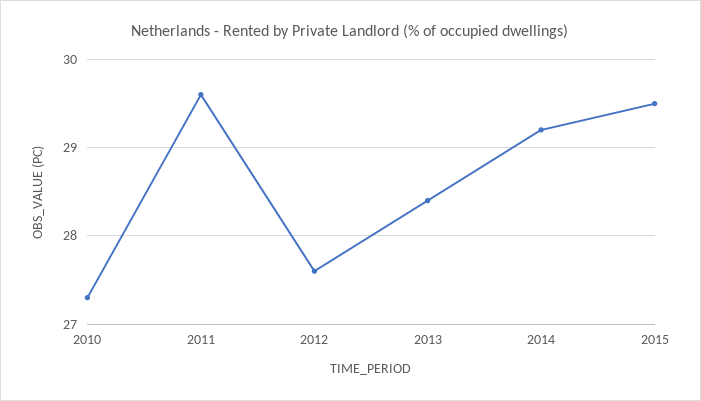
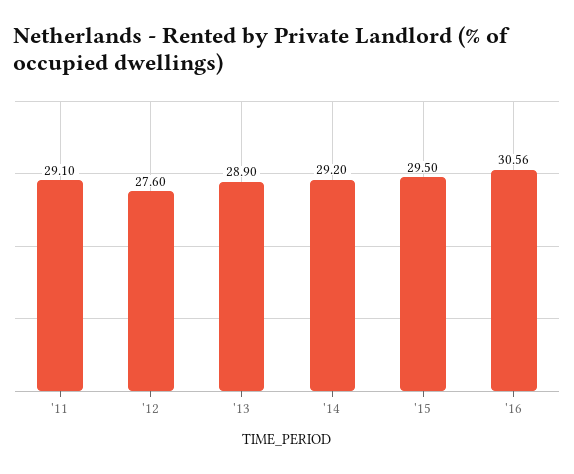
2010: 27.3 -> none
2011: 29.6 -> 29.1
2013: 28.4 -> 28.9
'16: none -> 30.56

